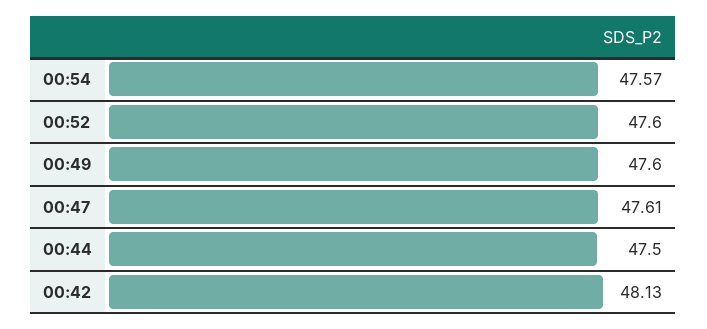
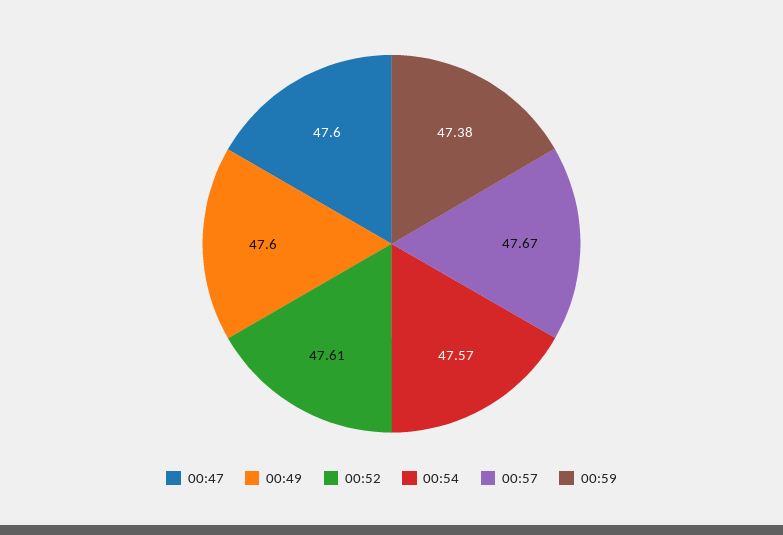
00:52: 47.6 -> 47.61
00:47: 47.61 -> 47.6
00:44: 47.5 -> none
00:42: 48.13 -> none
00:57: none -> 47.67
00:59: none -> 47.38

